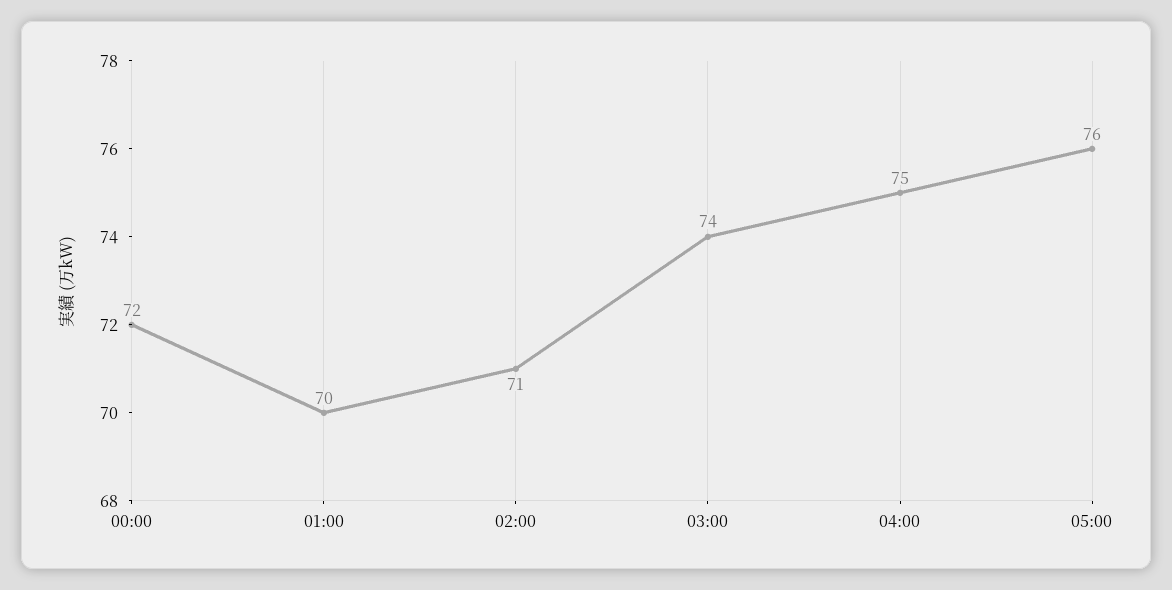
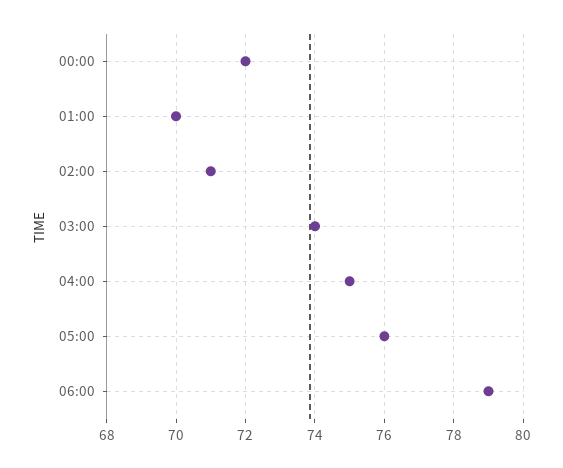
06:00: none -> 79

